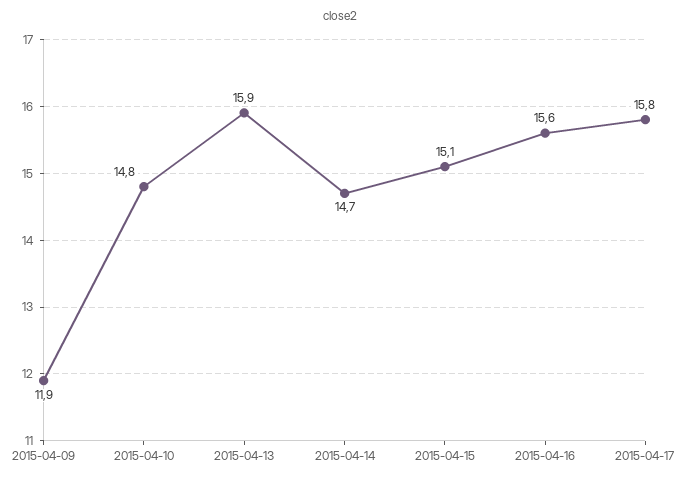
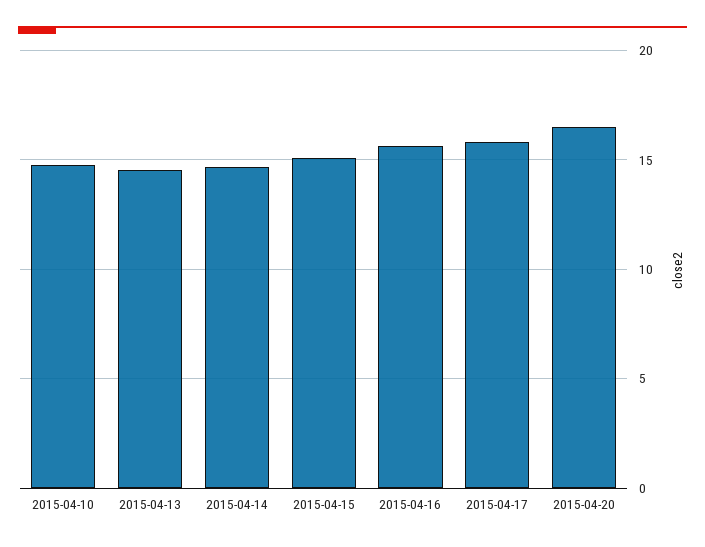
2015-04-09: 11.9 -> none
2015-04-13: 15.9 -> 14.5
2015-04-20: none -> 16.5

